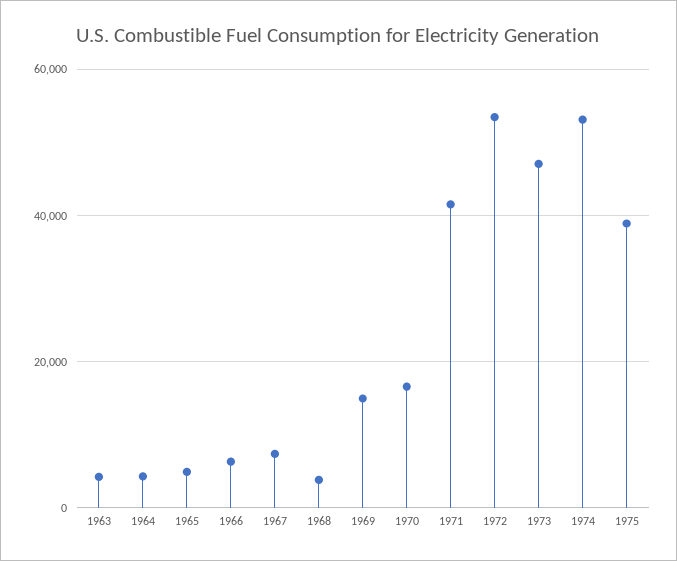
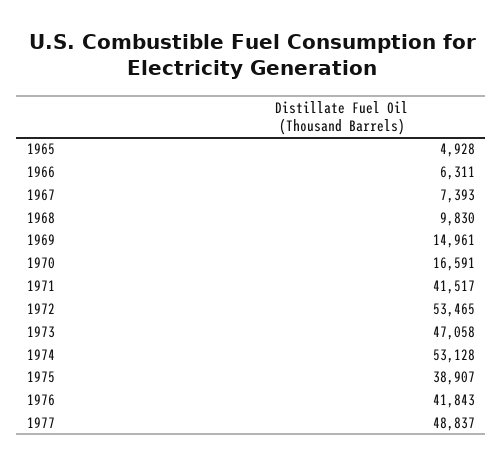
1963: 4000 -> none
1964: 4000 -> none
1968: 4000 -> 9830
1976: none -> 41843
1977: none -> 48837

